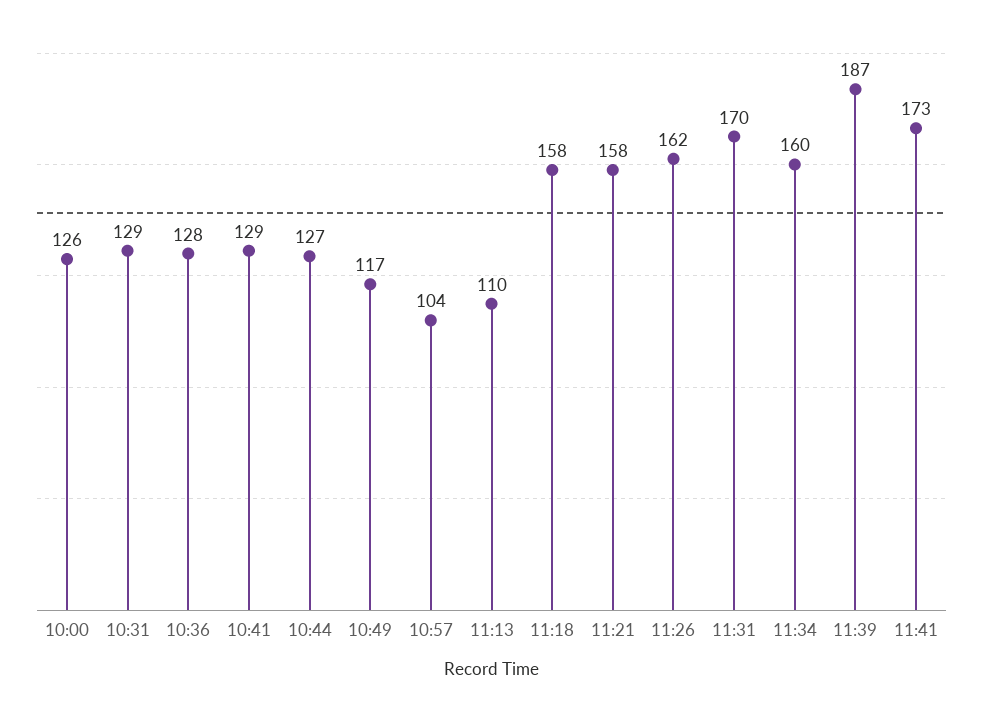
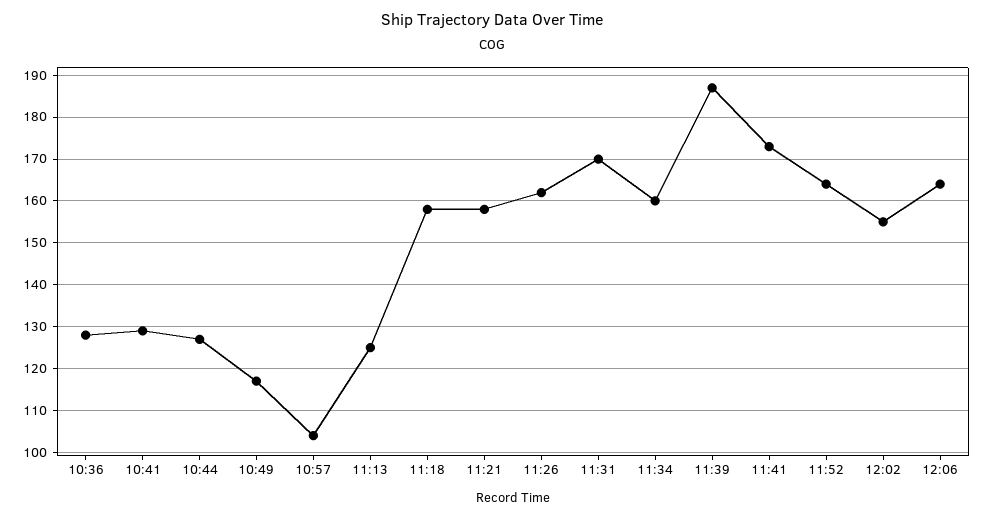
10:00: 126 -> none
10:31: 129 -> none
11:13: 110 -> 125
11:52: none -> 165
12:02: none -> 155
12:06: none -> 165

